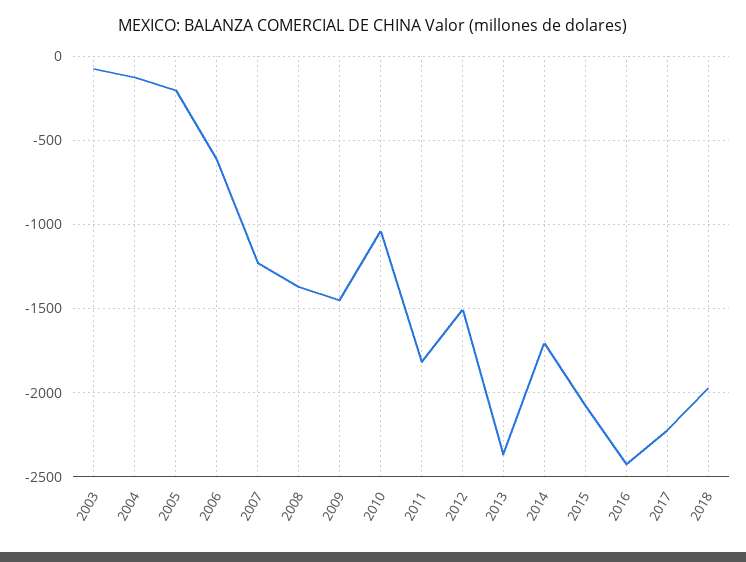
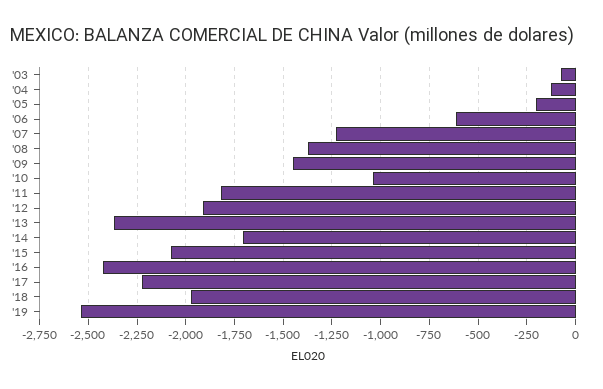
2012: -1500 -> -1900
'19: none -> -2550

